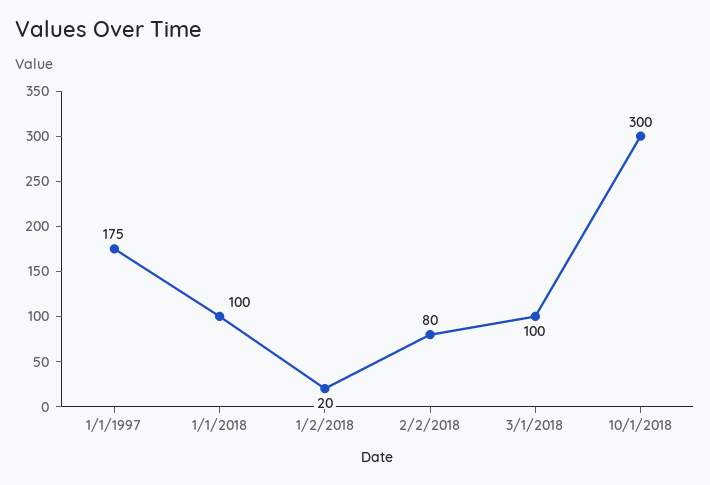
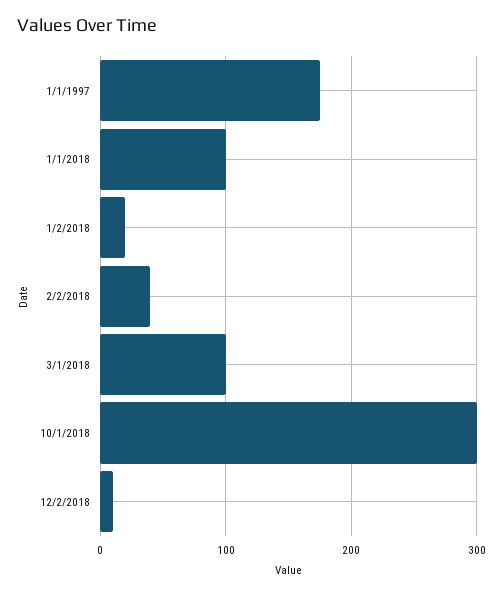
2/2/2018: 80 -> 40
12/2/2018: none -> 10

